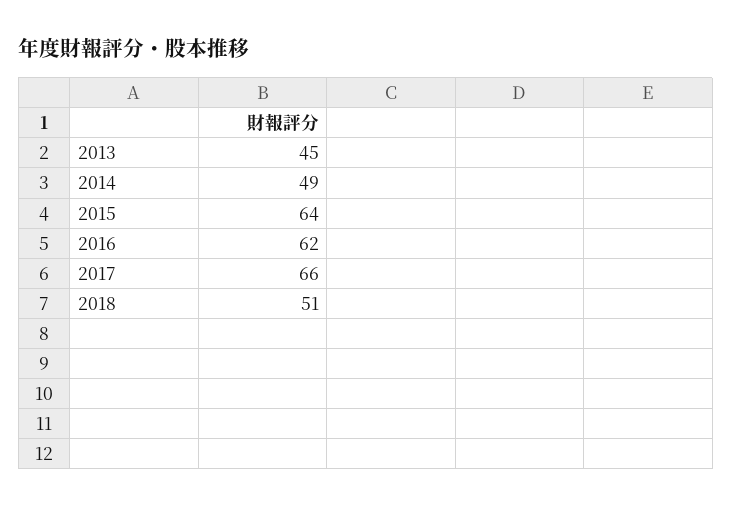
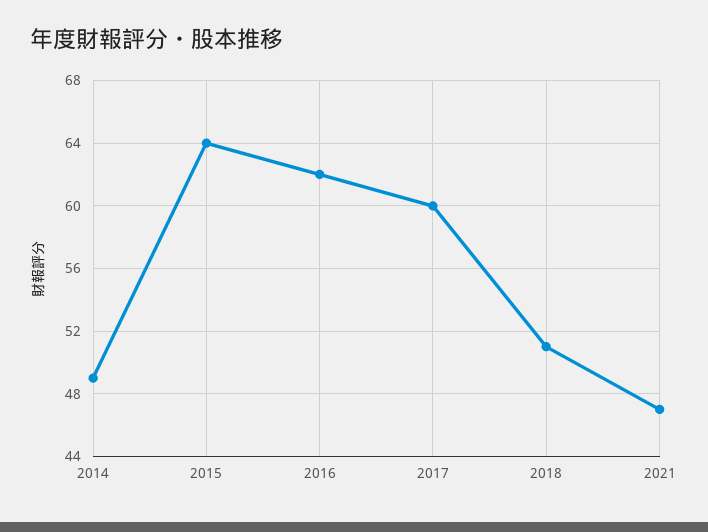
2013: 45 -> none
2017: 66 -> 60
2021: none -> 47

